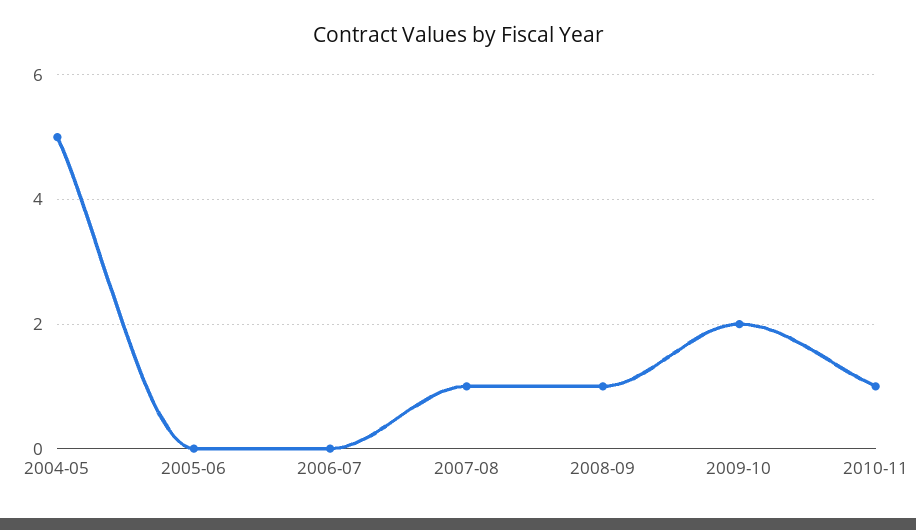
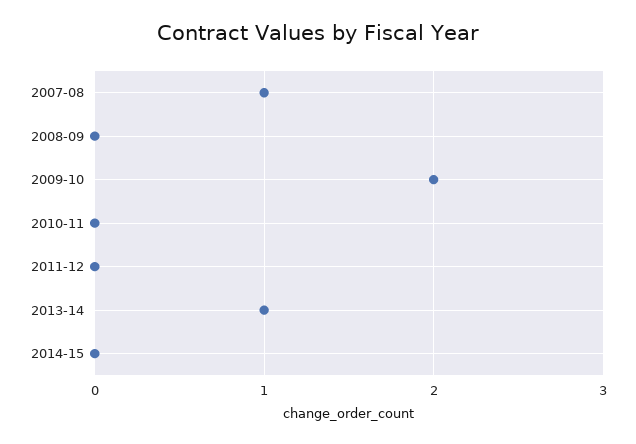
2004-05: 5 -> none
2005-06: 0 -> none
2006-07: 0 -> none
2008-09: 1 -> 0
2010-11: 1 -> 0
2011-12: none -> 0
2013-14: none -> 1
2014-15: none -> 0

